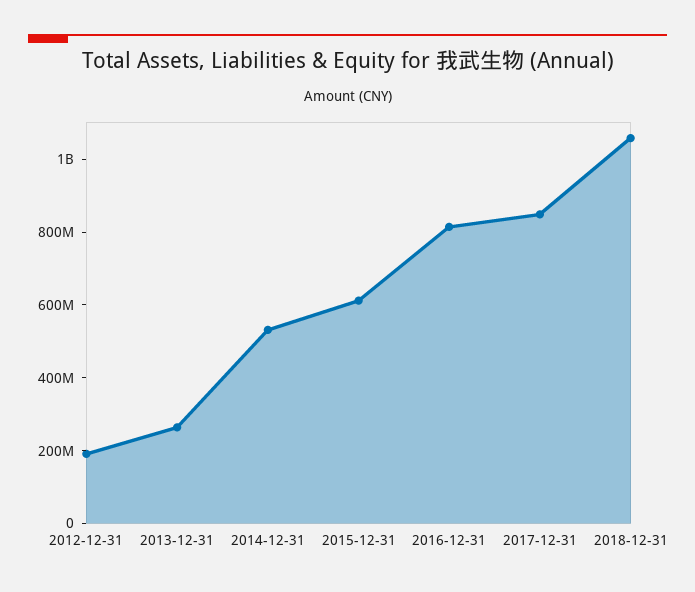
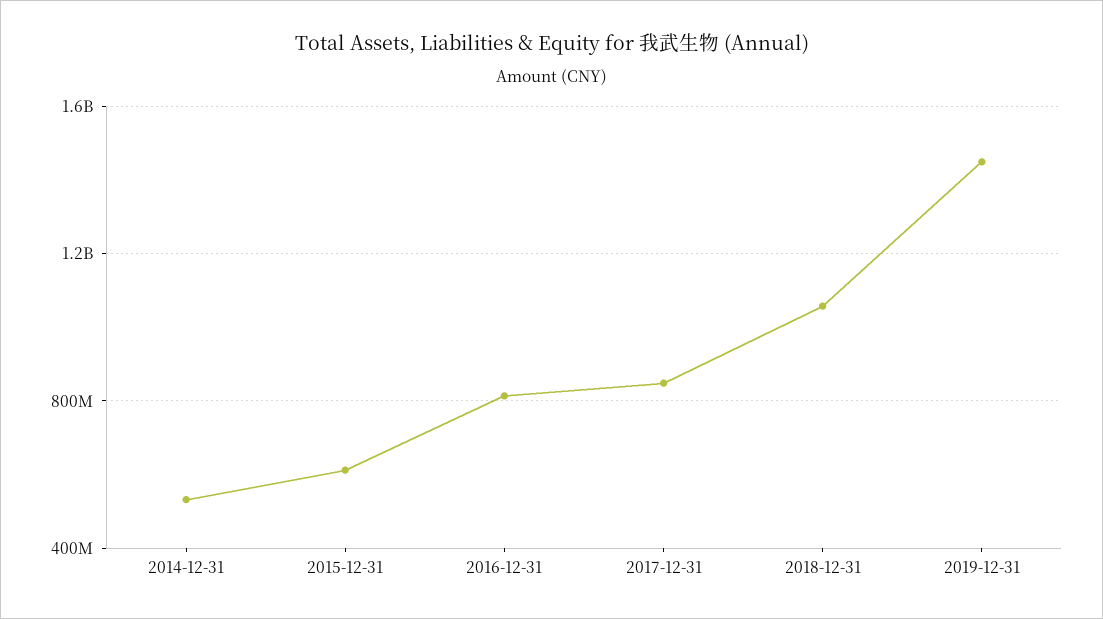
2012-12-31: 200000000 -> none
2013-12-31: 250000000 -> none
2019-12-31: none -> 1450000000

